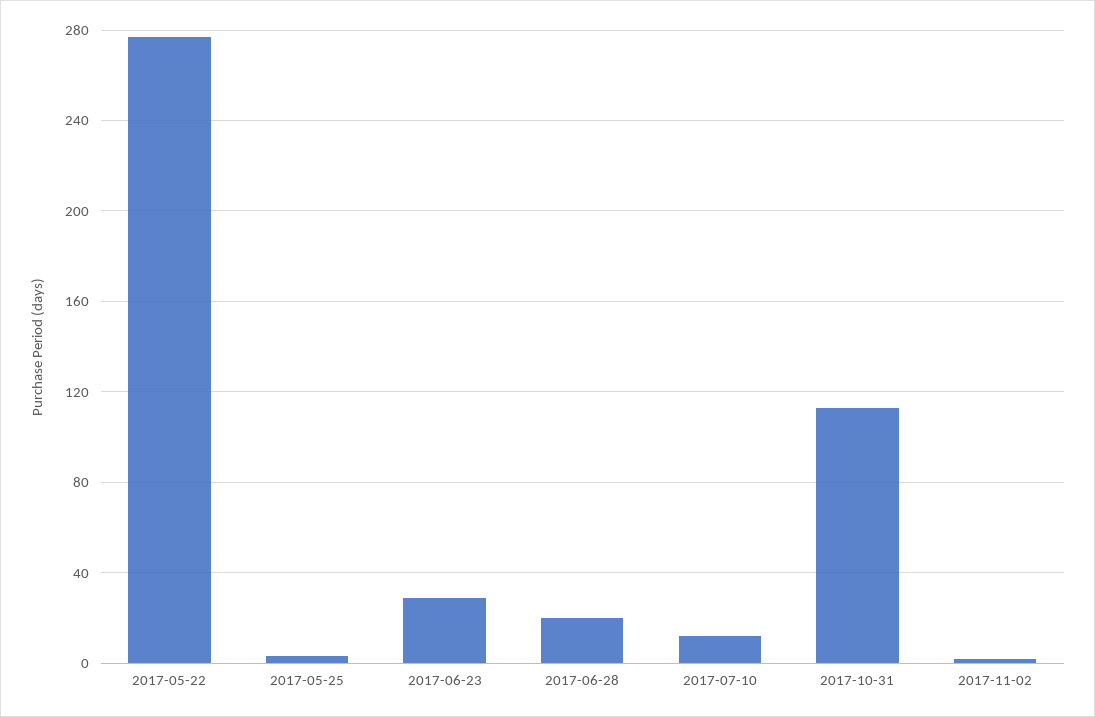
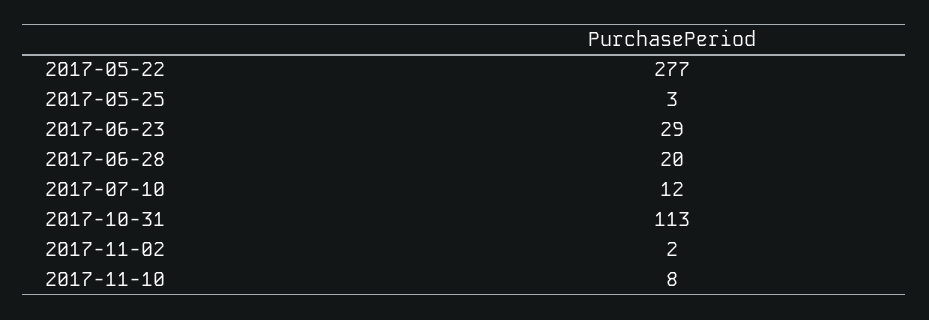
2017-11-10: none -> 8

